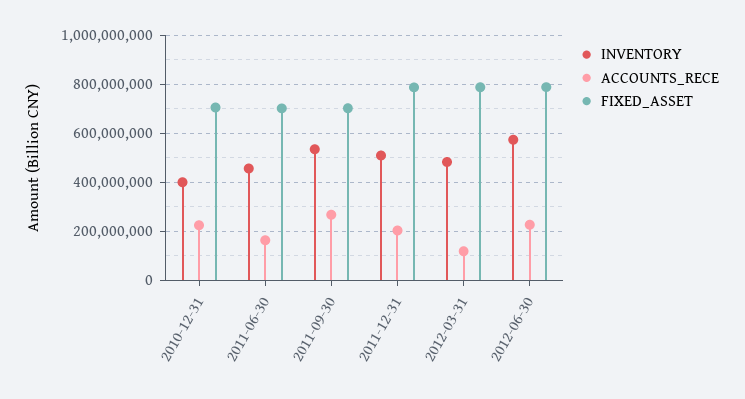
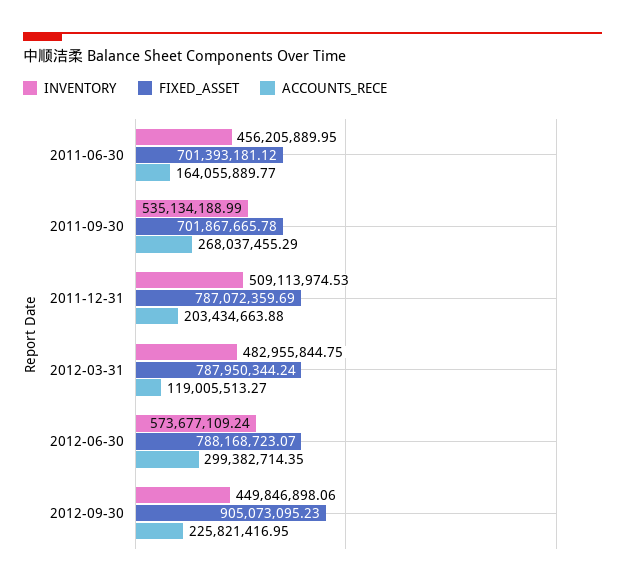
INVENTORY, 2010-12-31: 400000000 -> none
ACCOUNTS_RECE, 2010-12-31: 225000000 -> none
FIXED_ASSET, 2010-12-31: 700000000 -> none
ACCOUNTS_RECE, 2012-06-30: 225000000 -> 299382714.35
INVENTORY, 2012-09-30: none -> 449846898.06
FIXED_ASSET, 2012-09-30: none -> 905073095.23
ACCOUNTS_RECE, 2012-09-30: none -> 225821416.95

